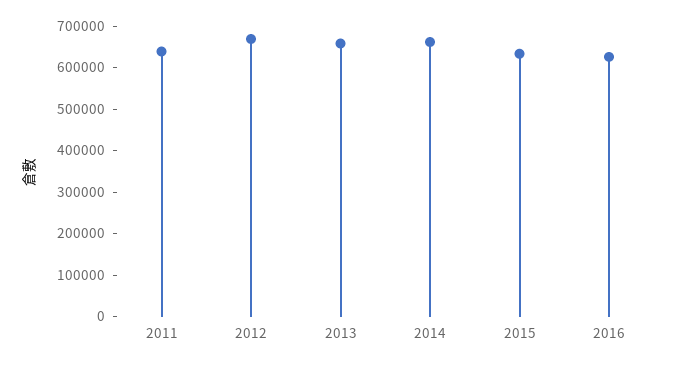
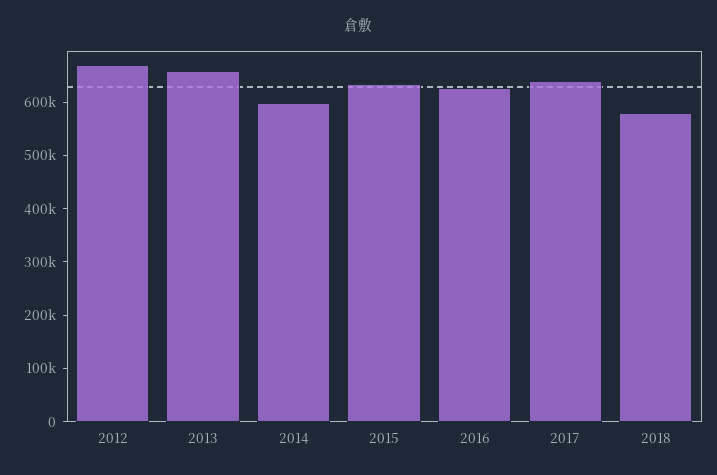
2011: 640000 -> none
2014: 660000 -> 600000
2017: none -> 640000
2018: none -> 580000

